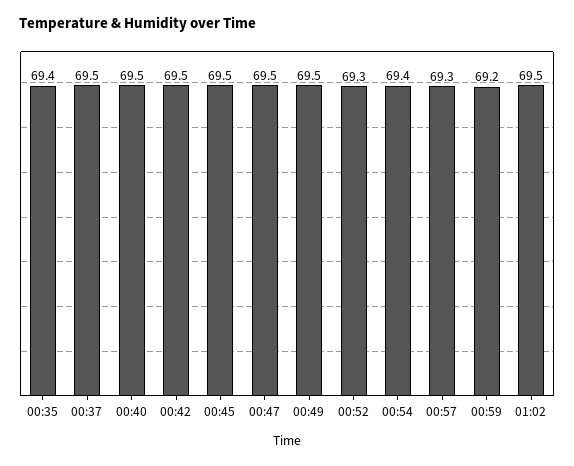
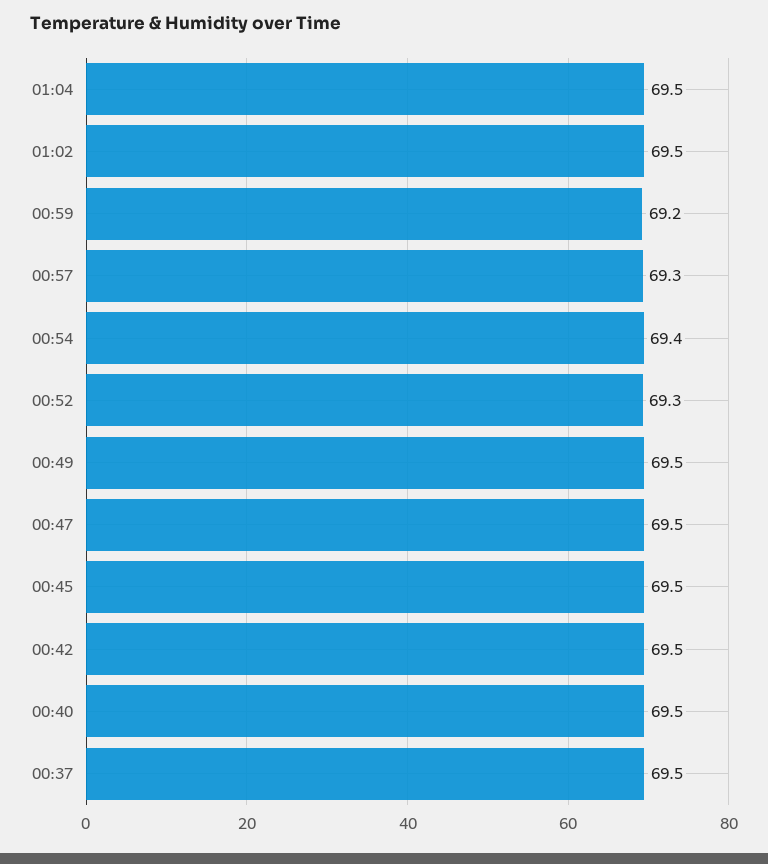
00:35: 69.4 -> none
01:04: none -> 69.5

